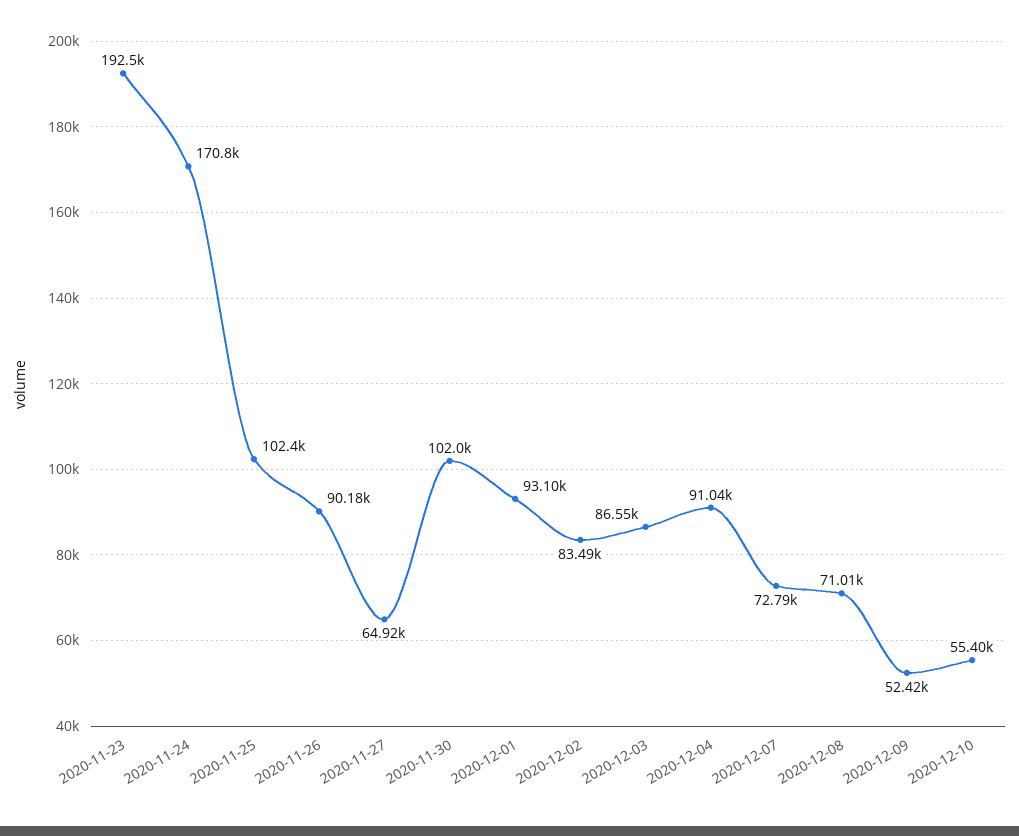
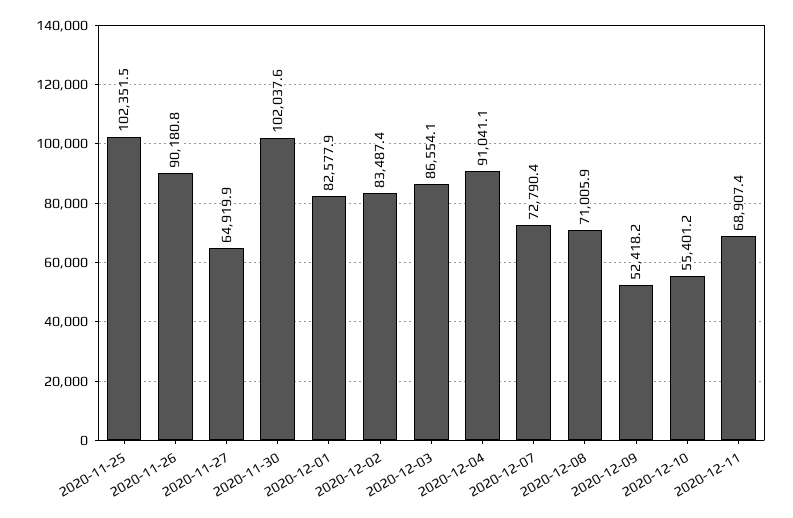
2020-11-23: 192500 -> none
2020-11-24: 170800 -> none
2020-12-01: 93100 -> 82577.9
2020-12-11: none -> 68907.4

